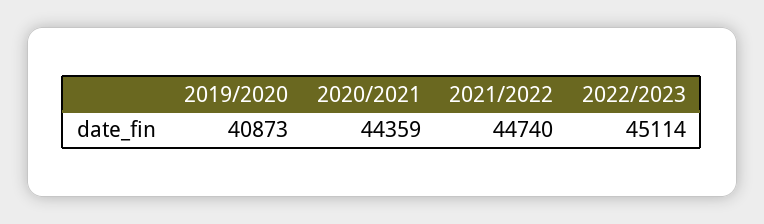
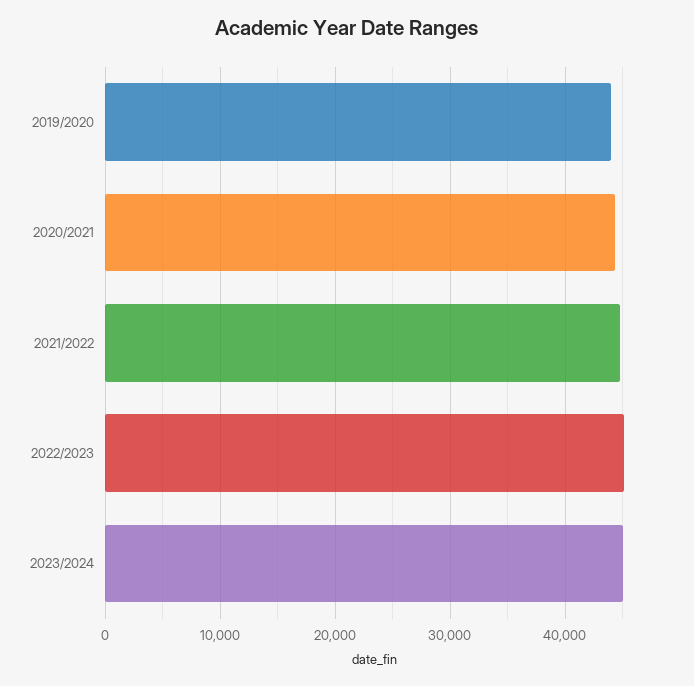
2019/2020: 40873 -> 44000
2023/2024: none -> 45000

